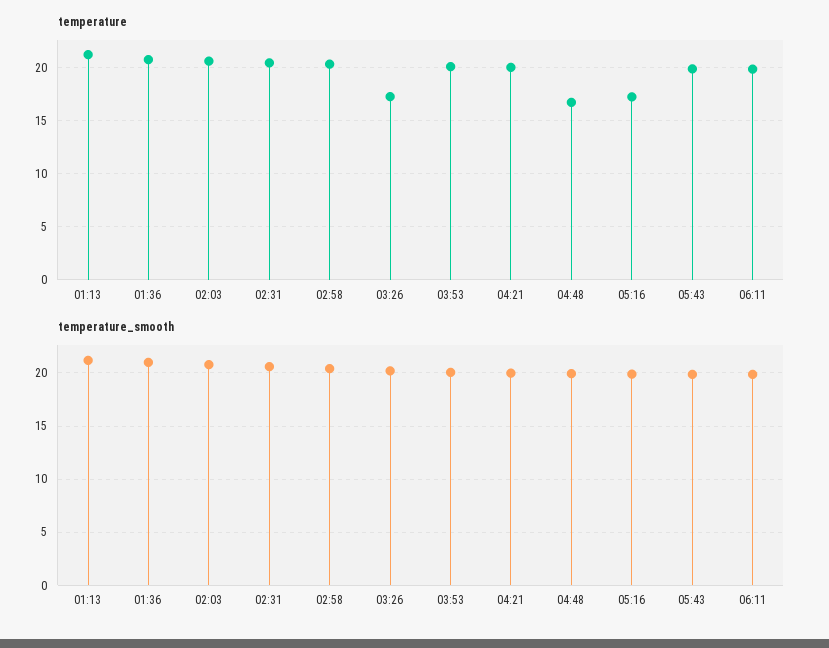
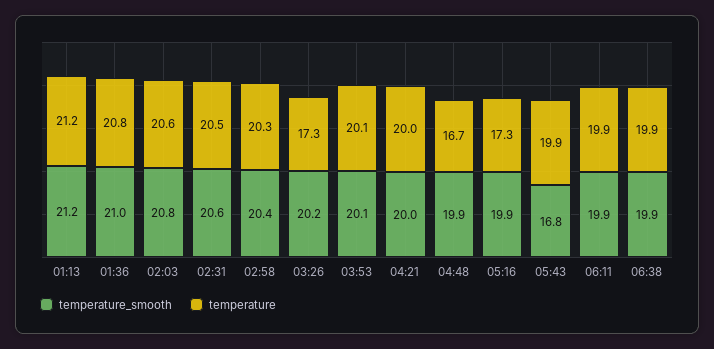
temperature_smooth, 05:43: 20 -> 16.8
temperature_smooth, 06:38: none -> 19.9
temperature, 06:38: none -> 19.9

